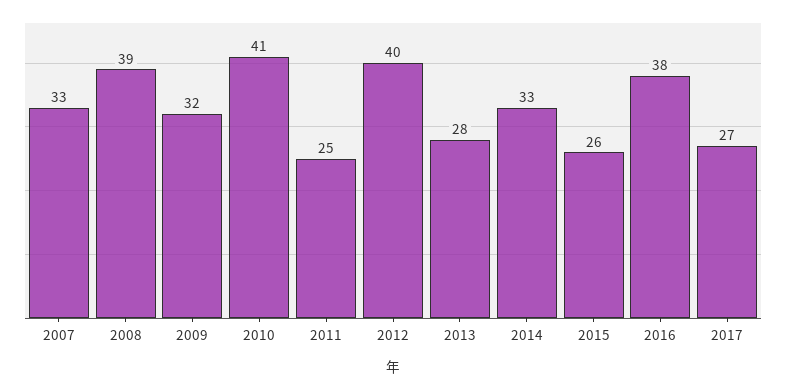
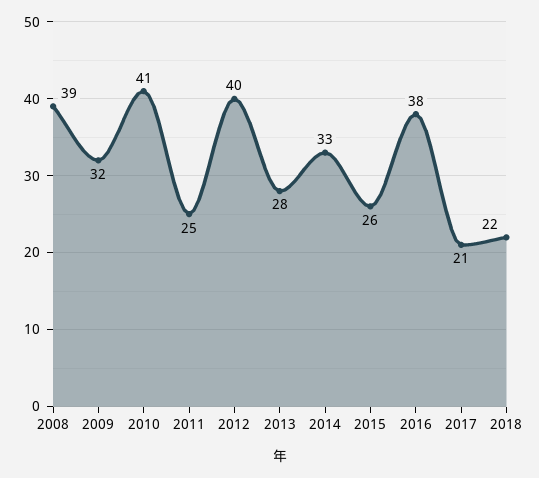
2007: 33 -> none
2017: 27 -> 21
2018: none -> 22

